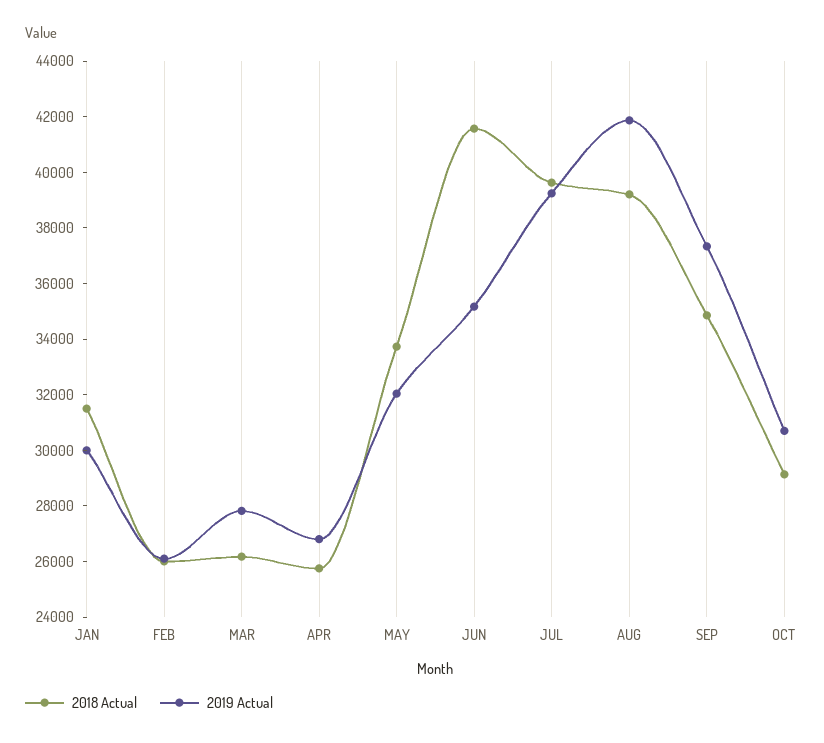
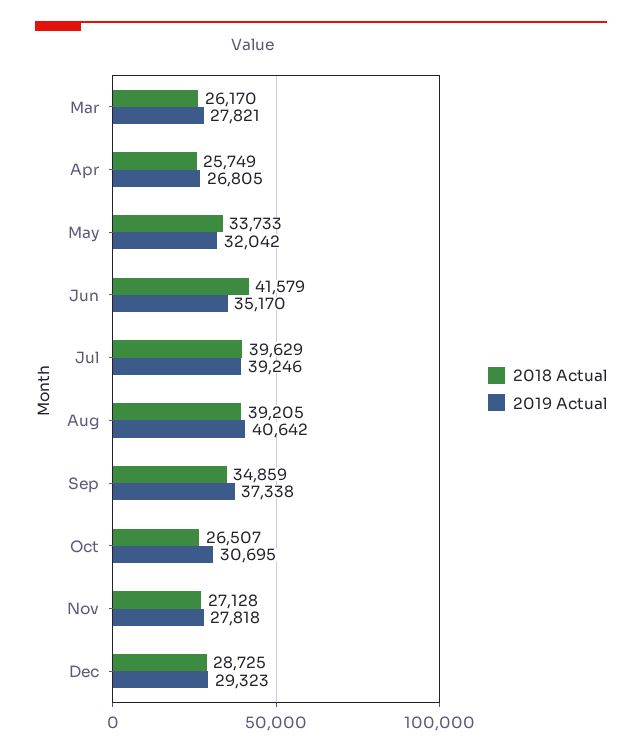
2018 Actual, JAN: 31500 -> none
2019 Actual, JAN: 30000 -> none
2018 Actual, FEB: 26000 -> none
2019 Actual, FEB: 26000 -> none
2019 Actual, AUG: 42000 -> 40642
2018 Actual, OCT: 29000 -> 26507
2018 Actual, Nov: none -> 27128
2019 Actual, Nov: none -> 27818
2018 Actual, Dec: none -> 28725
2019 Actual, Dec: none -> 29323

